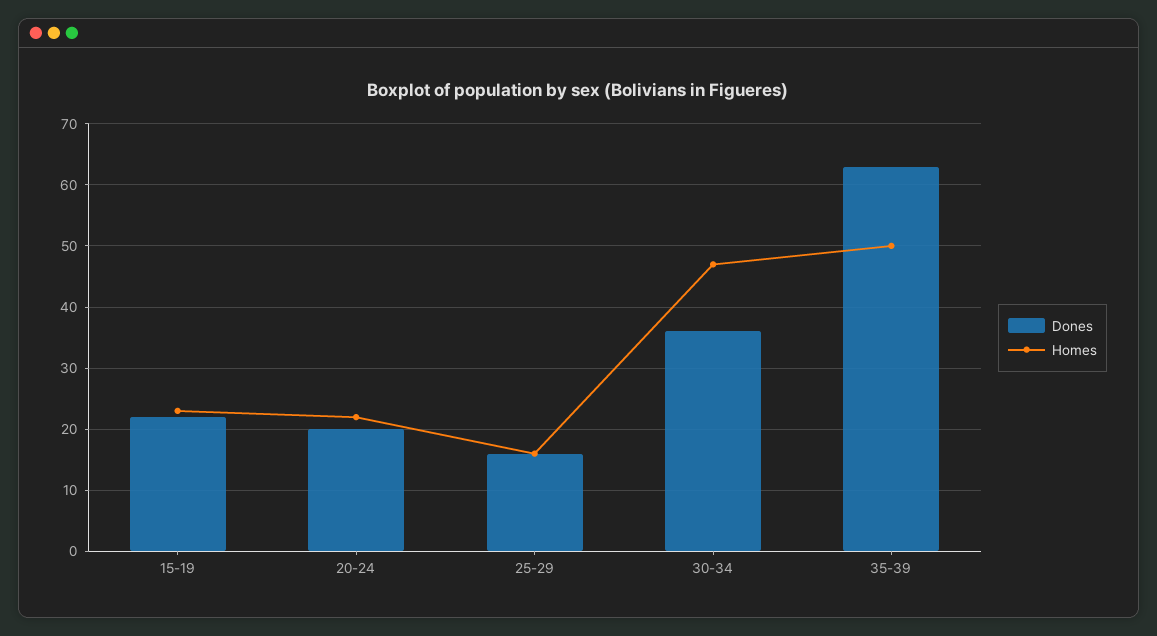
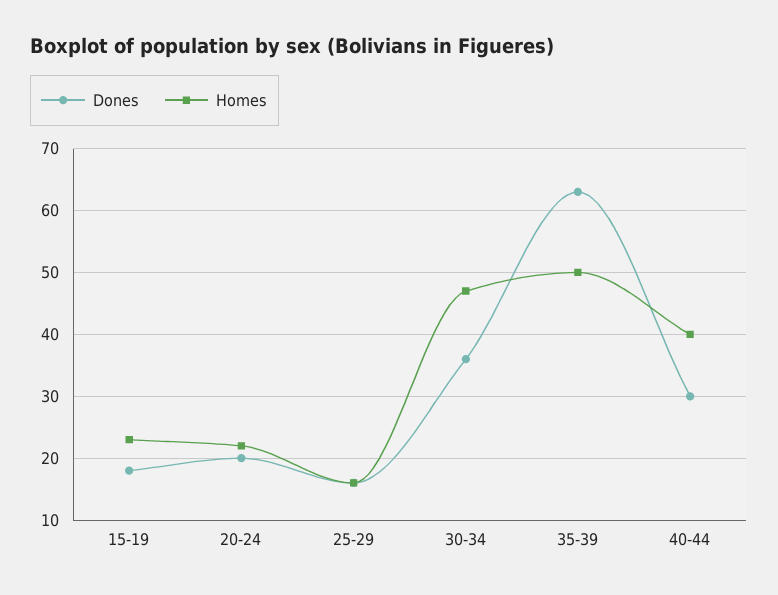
Dones, 15-19: 22 -> 18
Dones, 40-44: none -> 30
Homes, 40-44: none -> 40

